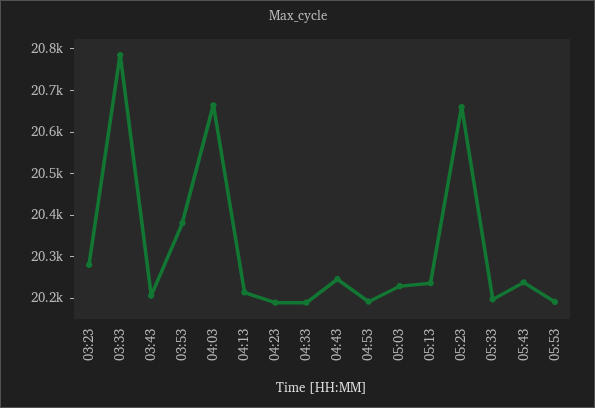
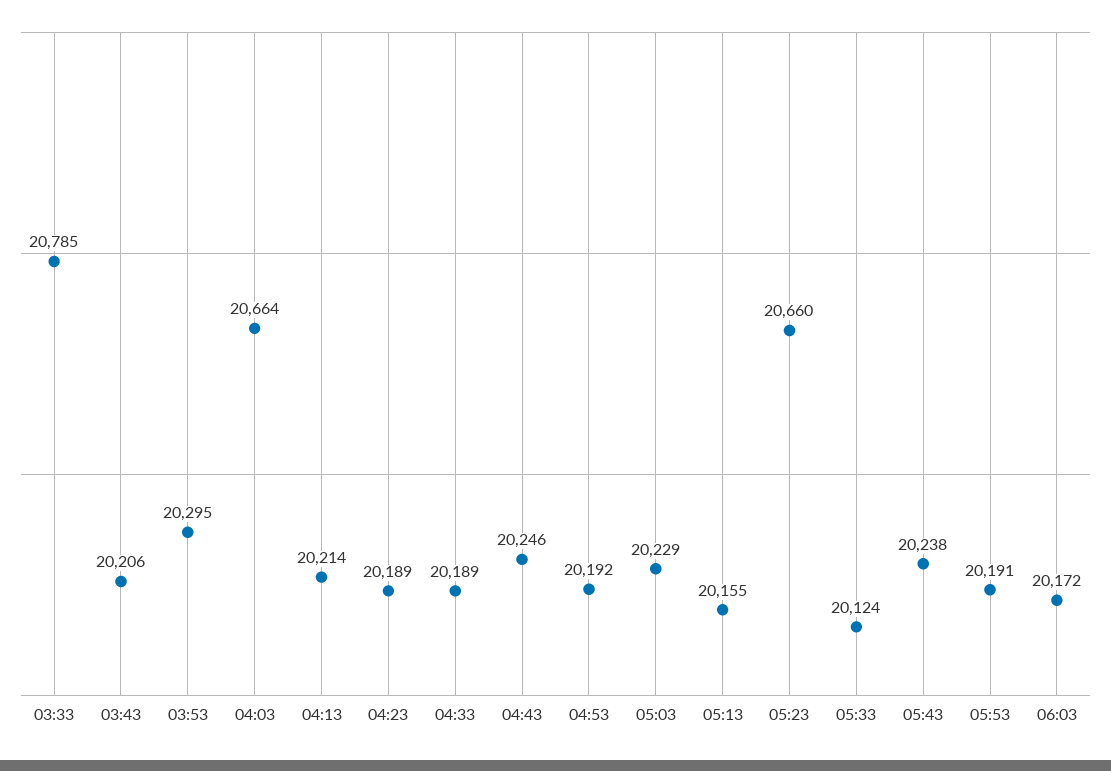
03:23: 20280 -> none
03:53: 20380 -> 20295
05:13: 20240 -> 20155
05:33: 20200 -> 20124
06:03: none -> 20172

